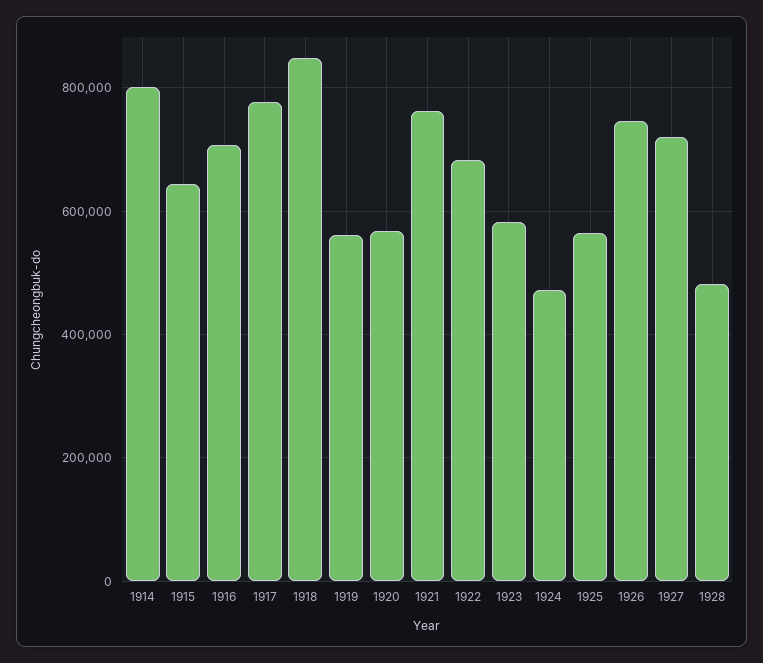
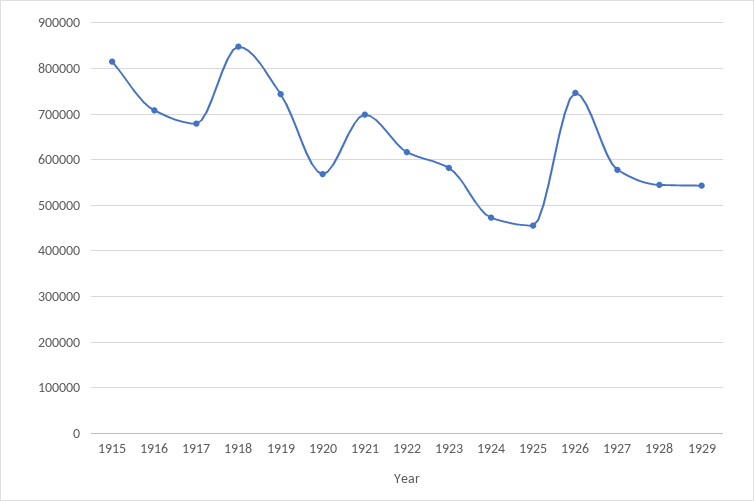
1914: 800000 -> none
1915: 640000 -> 820000
1917: 780000 -> 680000
1919: 560000 -> 740000
1921: 760000 -> 700000
1922: 680000 -> 620000
1925: 560000 -> 460000
1927: 720000 -> 580000
1928: 480000 -> 540000
1929: none -> 540000

